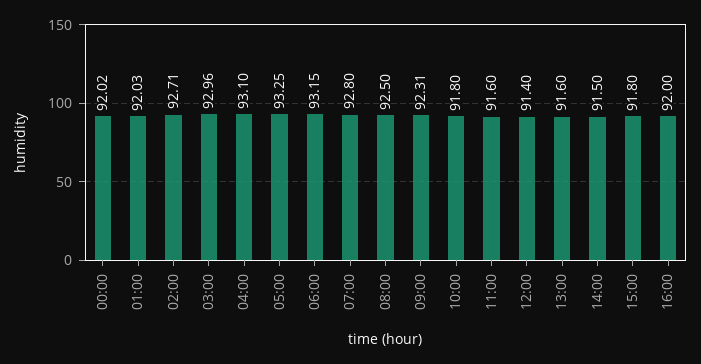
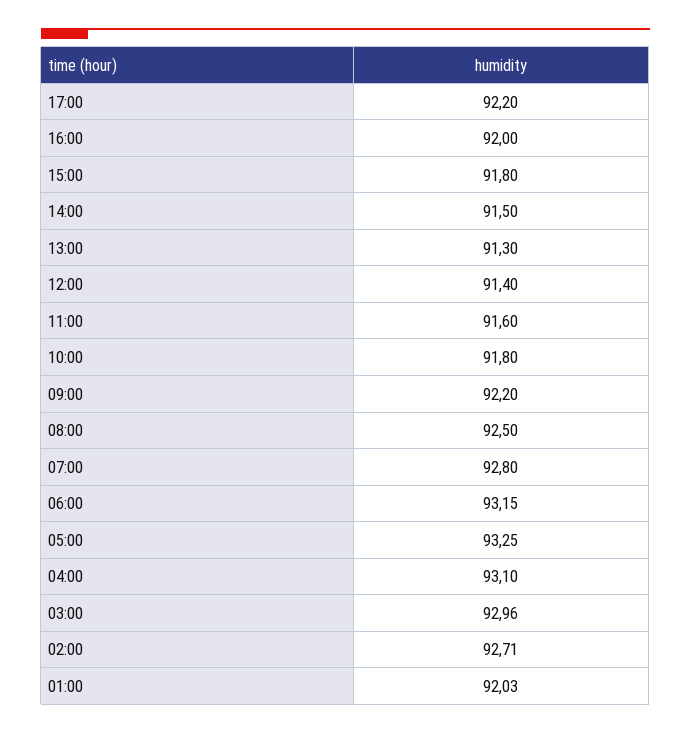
00:00: 92.02 -> none
09:00: 92.31 -> 92.2
13:00: 91.6 -> 91.3
17:00: none -> 92.2

